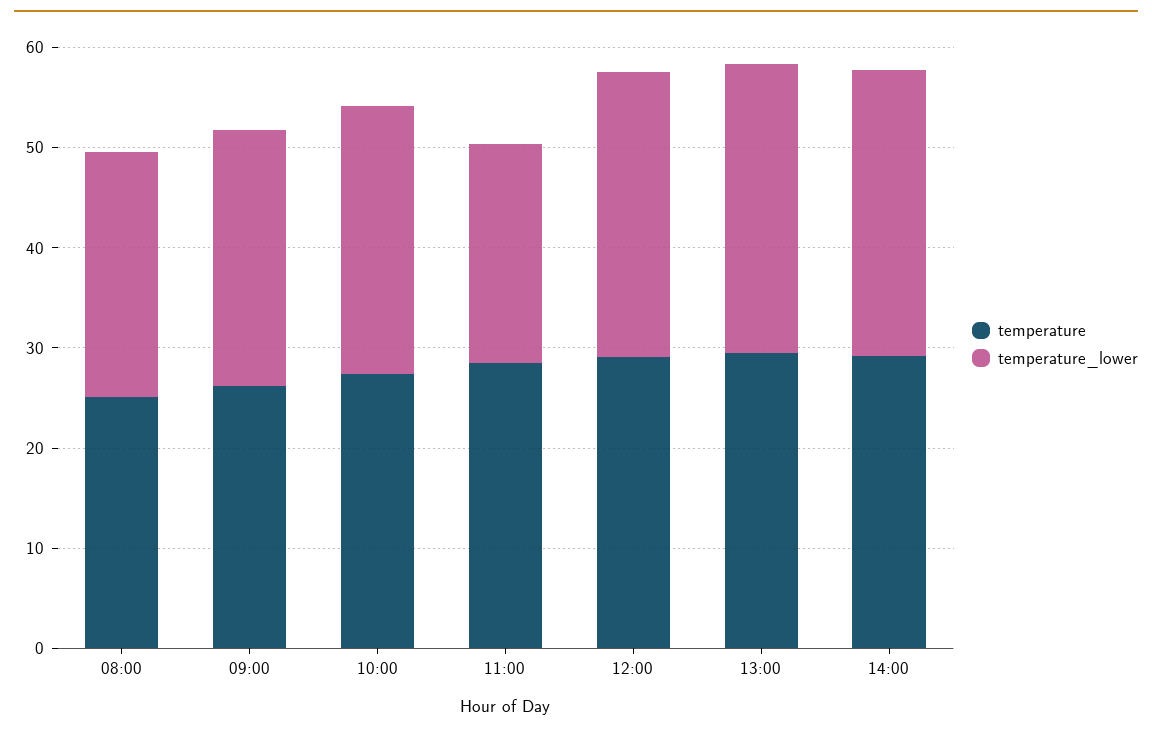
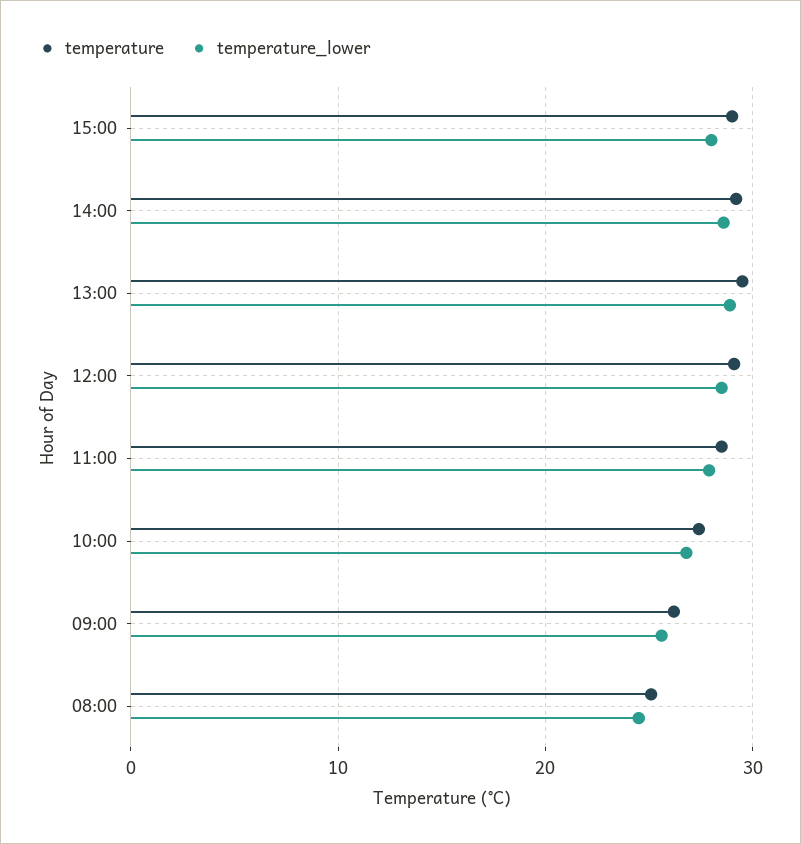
temperature_lower, 11:00: 22 -> 28
temperature, 15:00: none -> 29
temperature_lower, 15:00: none -> 28

